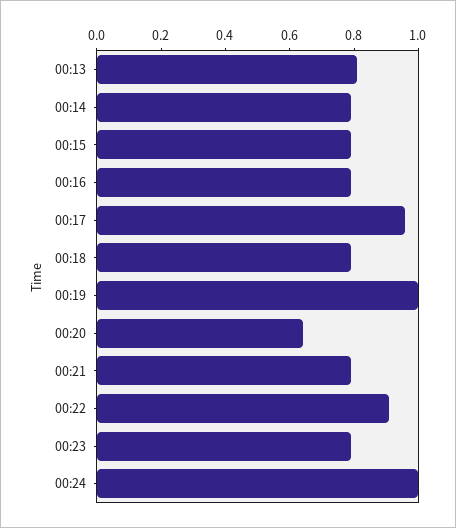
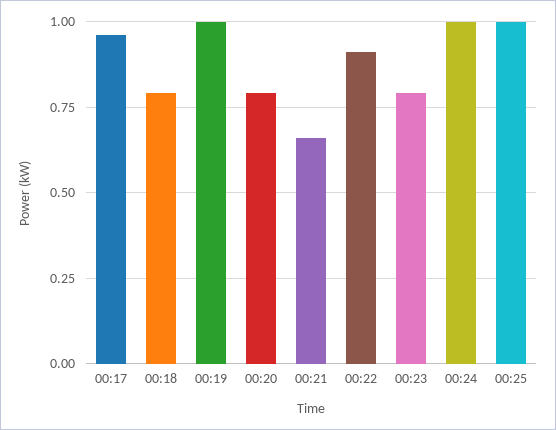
00:13: 0.8 -> none
00:14: 0.8 -> none
00:15: 0.8 -> none
00:16: 0.8 -> none
00:20: 0.65 -> 0.8
00:21: 0.8 -> 0.65
00:25: none -> 1

